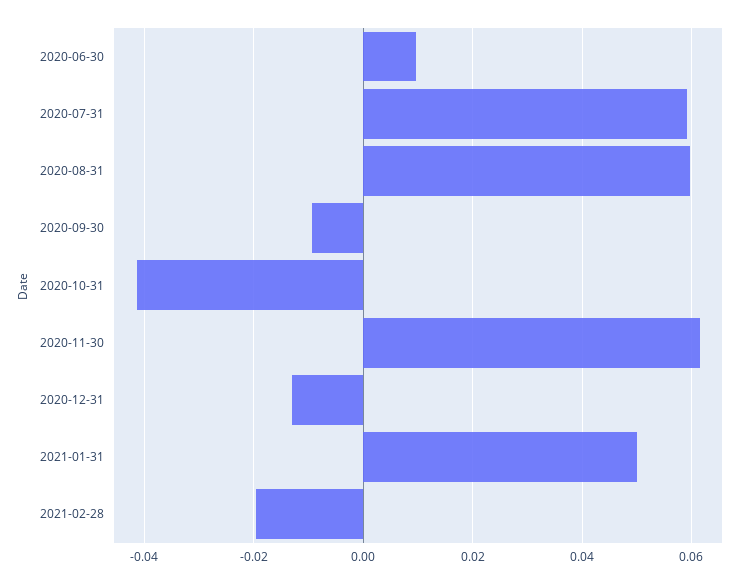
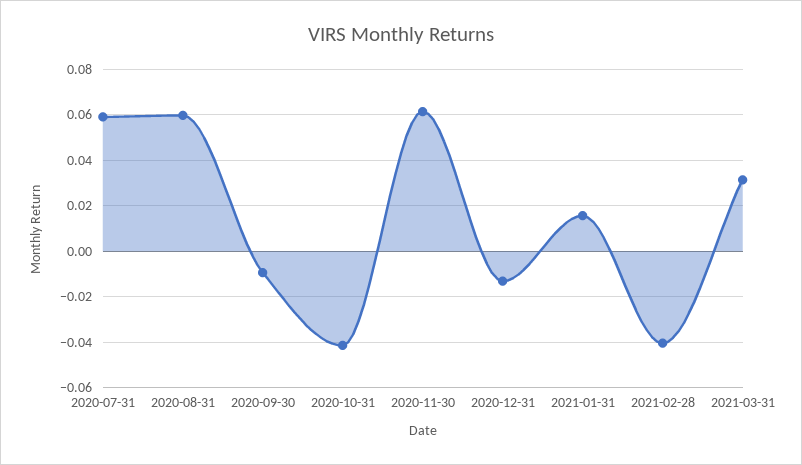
2020-06-30: 0.01 -> none
2021-01-31: 0.05 -> 0.015
2021-02-28: -0.02 -> -0.04
2021-03-31: none -> 0.03

